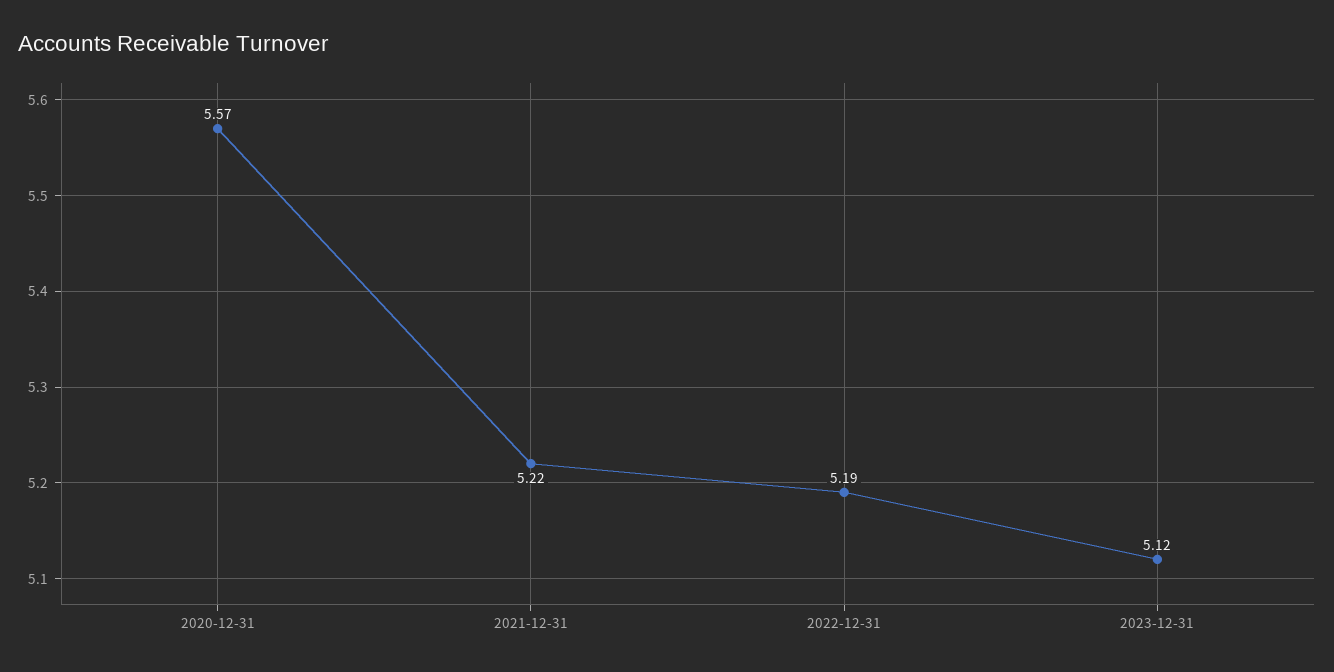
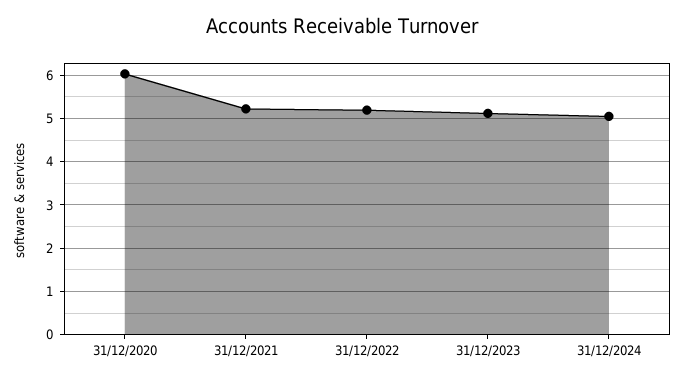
2020-12-31: 5.57 -> 6
31/12/2024: none -> 5

